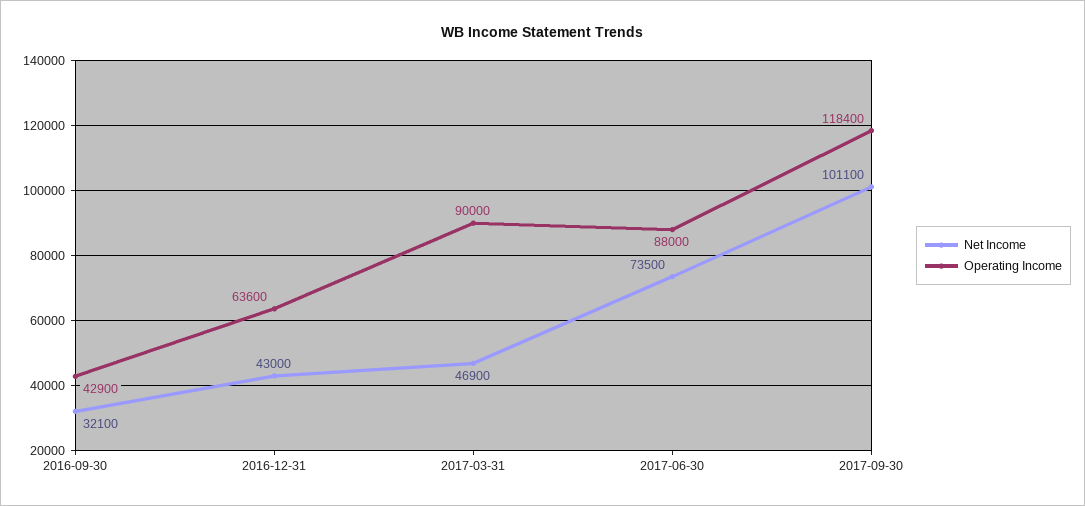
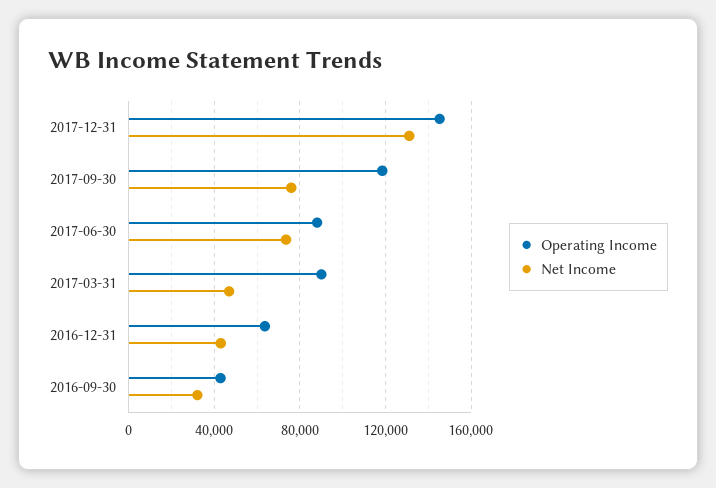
Net Income, 2017-09-30: 101100 -> 75000
Operating Income, 2017-12-31: none -> 145000
Net Income, 2017-12-31: none -> 130000

